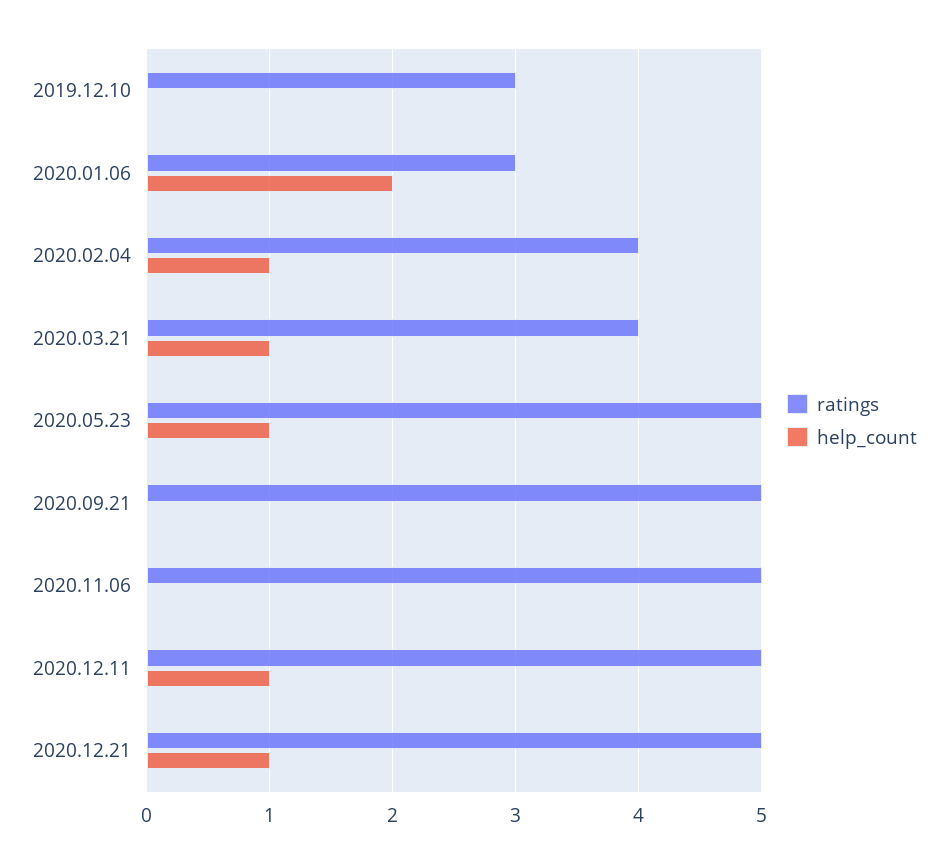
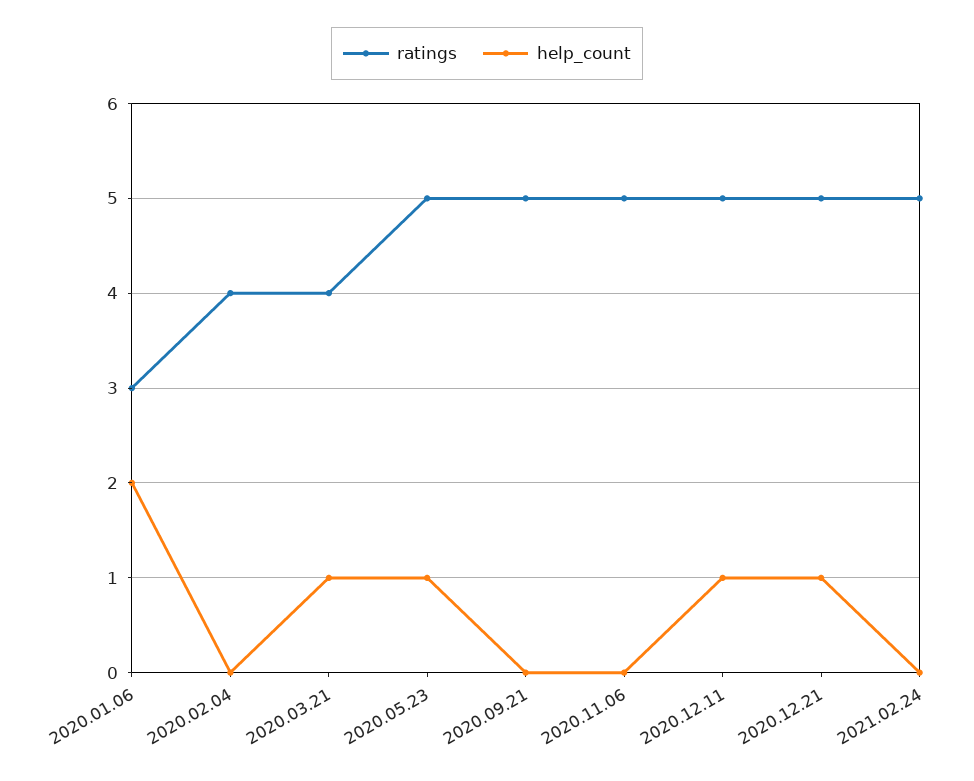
ratings, 2019.12.10: 3 -> none
help_count, 2019.12.10: 0 -> none
help_count, 2020.02.04: 1 -> 0
ratings, 2021.02.24: none -> 5
help_count, 2021.02.24: none -> 0

